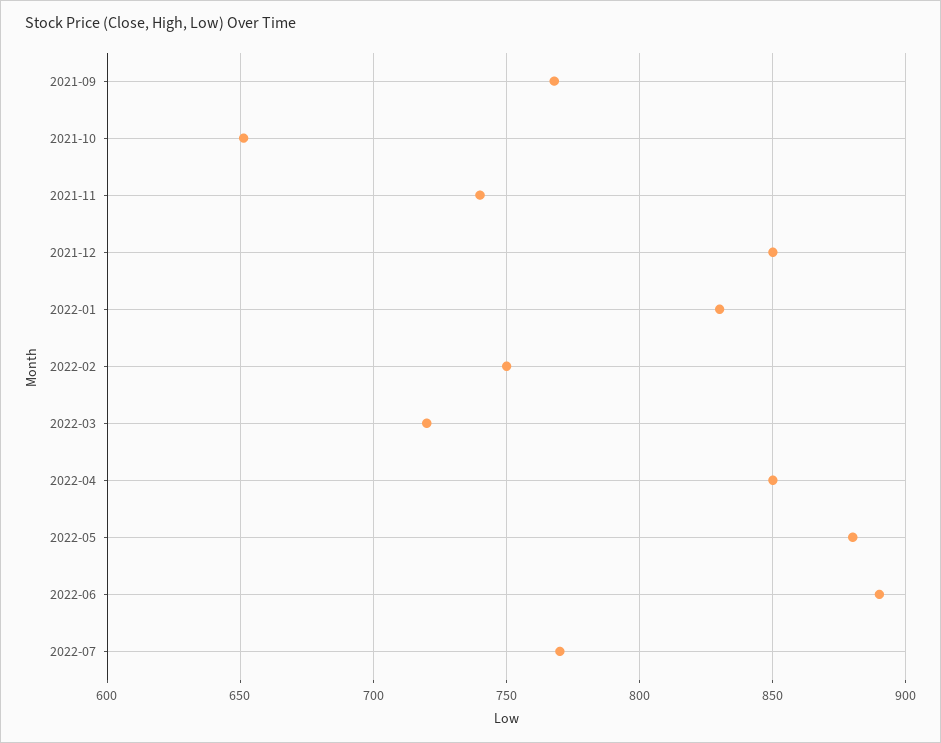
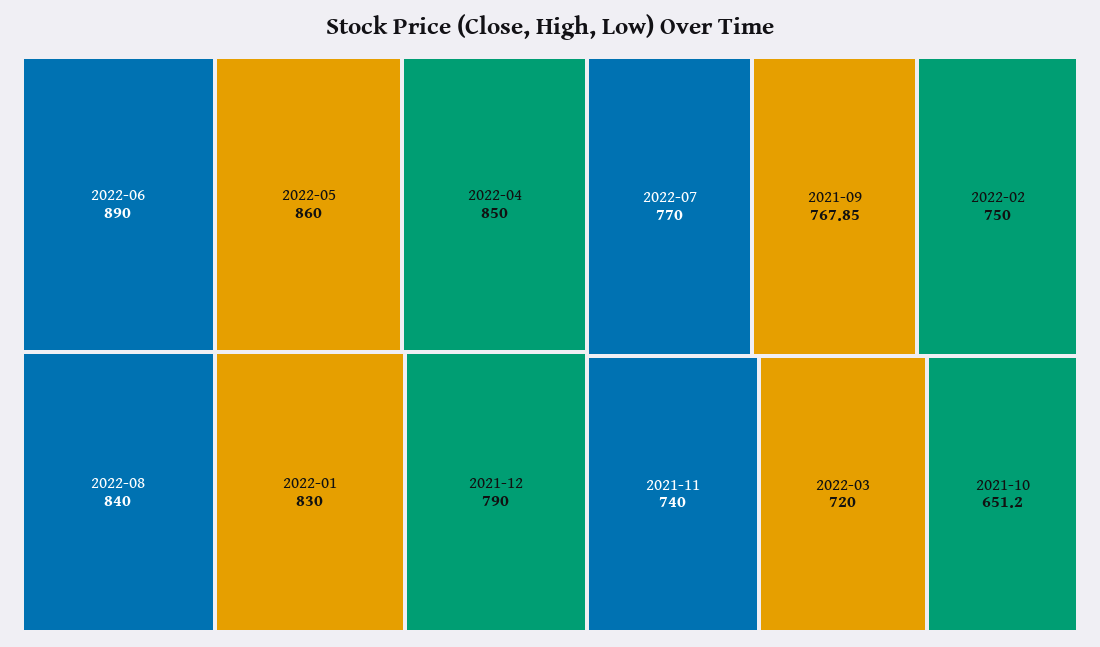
2021-12: 850 -> 790
2022-05: 880 -> 860
2022-08: none -> 840

